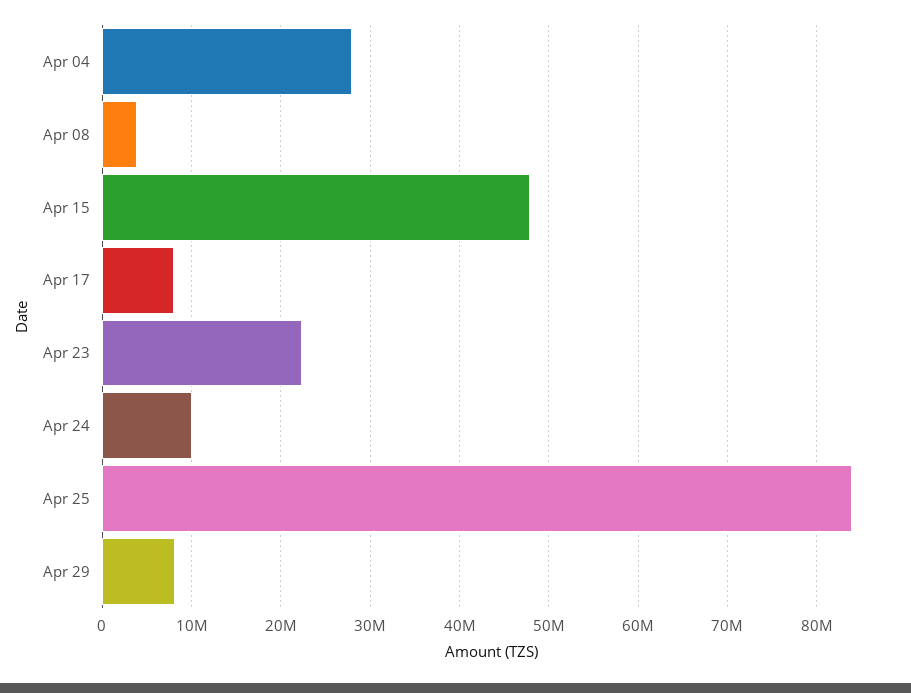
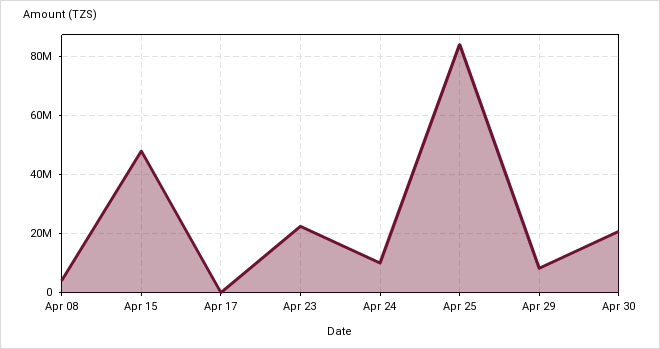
Apr 04: 28000000 -> none
Apr 17: 8000000 -> 0
Apr 30: none -> 20000000

